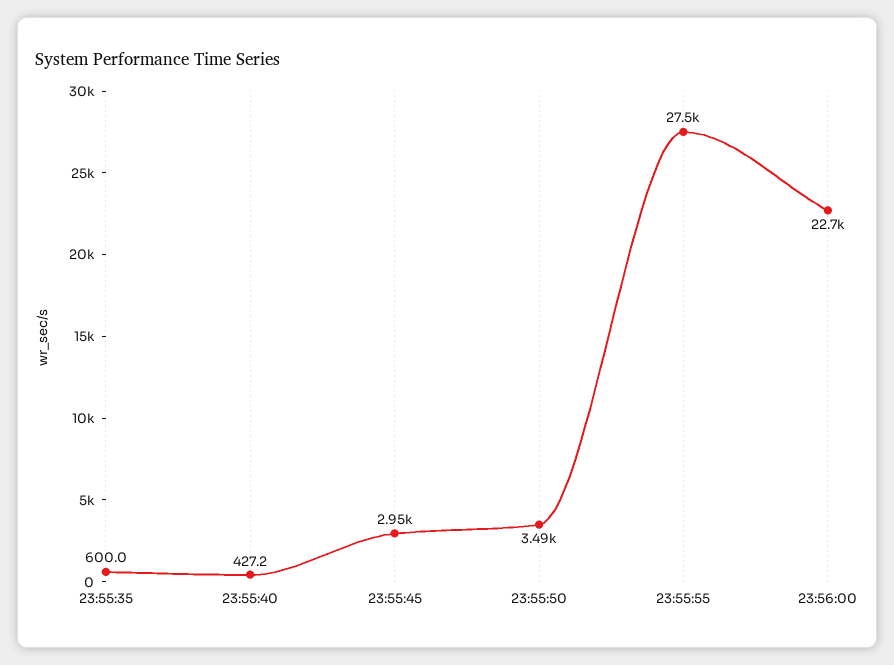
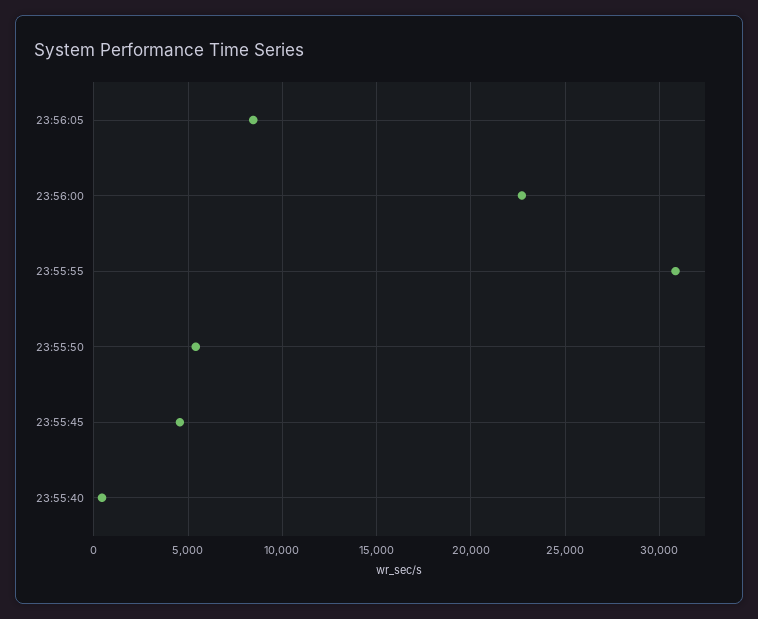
23:55:35: 600 -> none
23:55:45: 2950 -> 4500
23:55:50: 3490 -> 5500
23:55:55: 27500 -> 31000
23:56:05: none -> 8500

